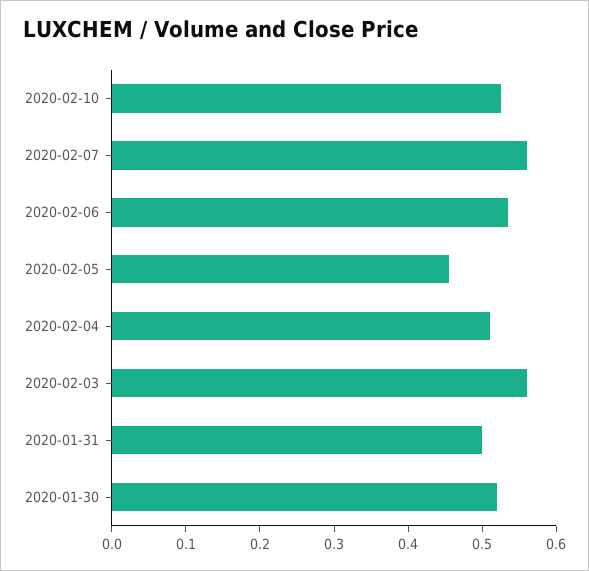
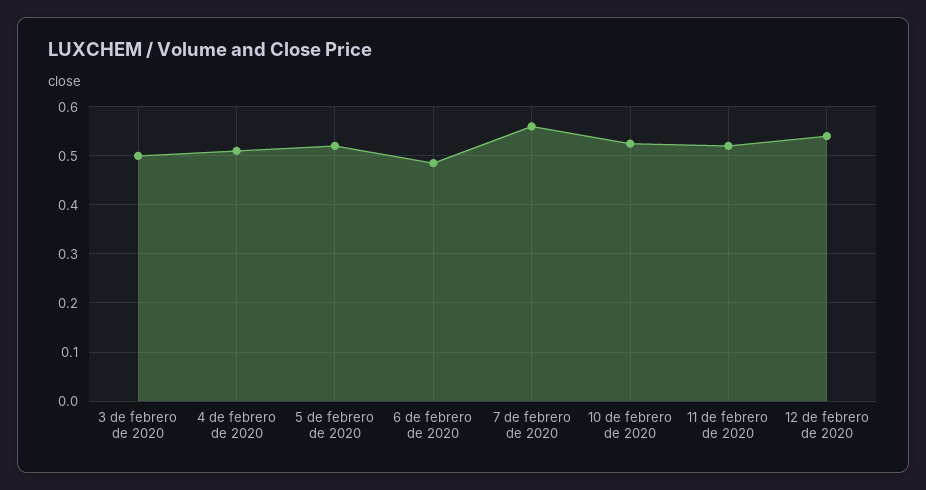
2020-02-06: 0.54 -> 0.48
2020-02-05: 0.46 -> 0.52
2020-02-03: 0.56 -> 0.5
2020-01-31: 0.5 -> none
2020-01-30: 0.52 -> none
11 de febrero de 2020: none -> 0.52
12 de febrero de 2020: none -> 0.54

